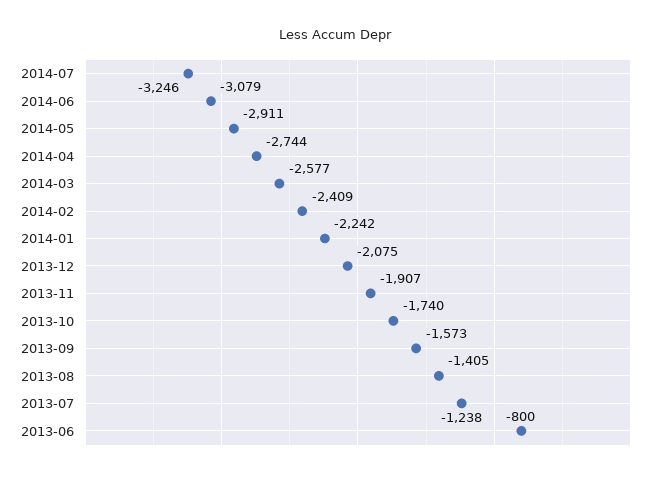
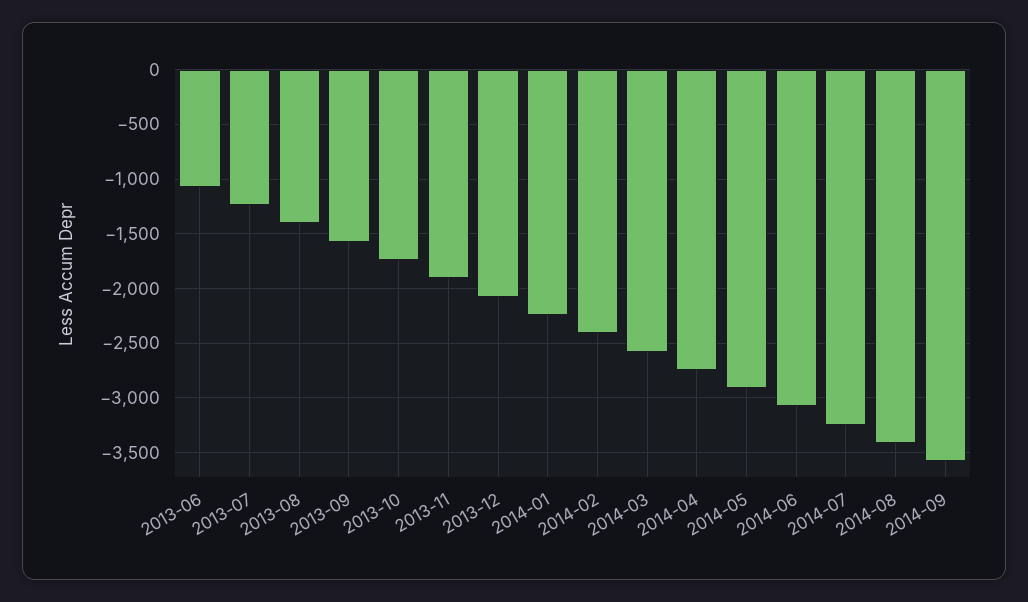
2013-06: -800 -> -1100
2014-08: none -> -3400
2014-09: none -> -3600

